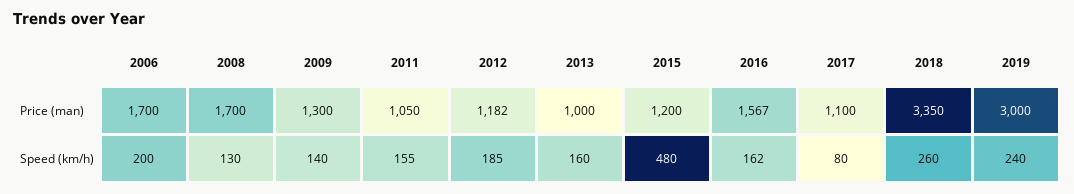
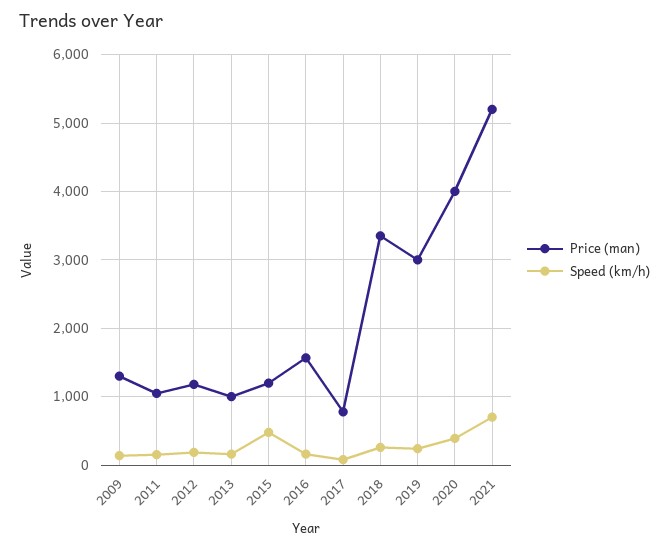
Price (man), 2006: 1700 -> none
Price (man), 2008: 1700 -> none
Price (man), 2017: 1100 -> 800
Speed (km/h), 2006: 200 -> none
Speed (km/h), 2008: 130 -> none
Price (man), 2020: none -> 4000
Speed (km/h), 2020: none -> 400
Price (man), 2021: none -> 5200
Speed (km/h), 2021: none -> 700

